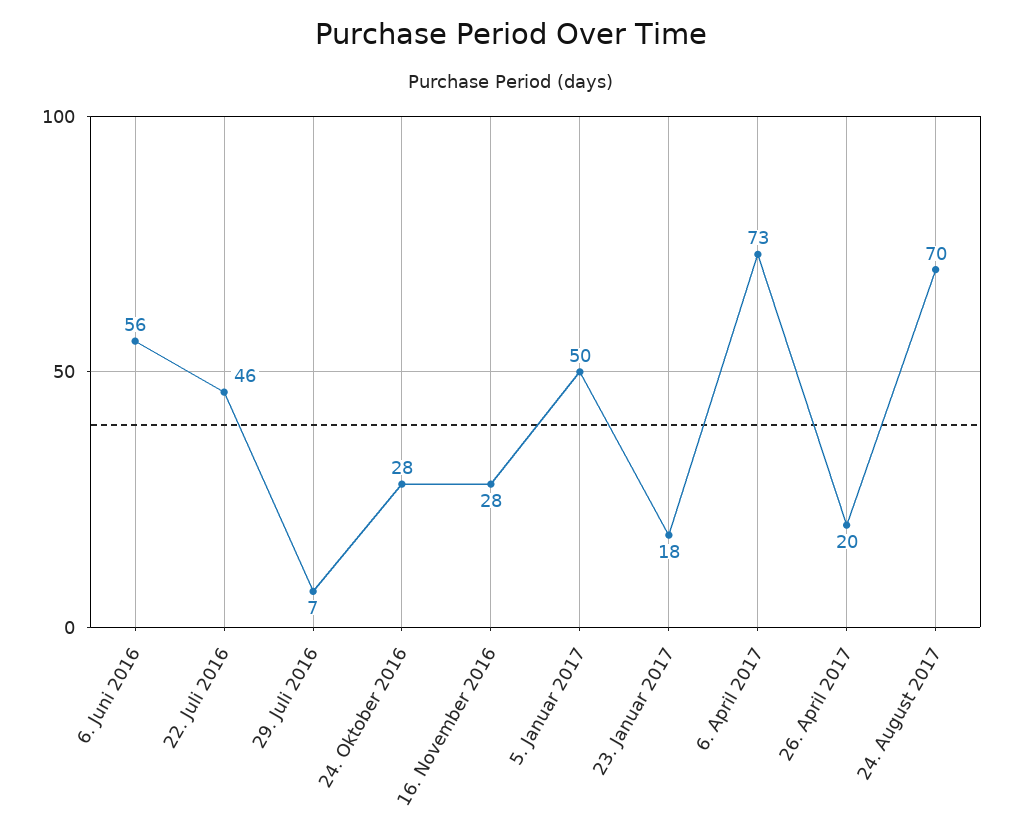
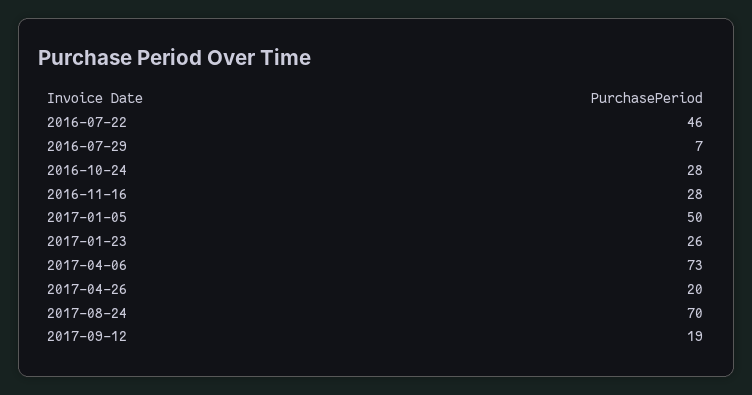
6. Juni 2016: 56 -> none
23. Januar 2017: 18 -> 26
2017-09-12: none -> 19

